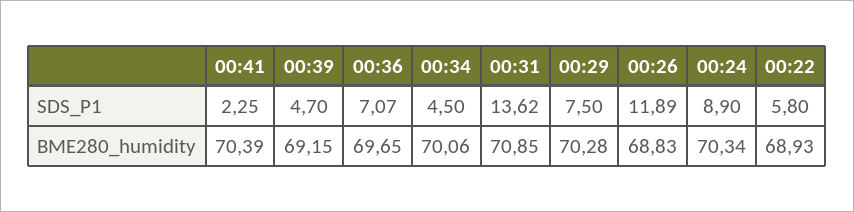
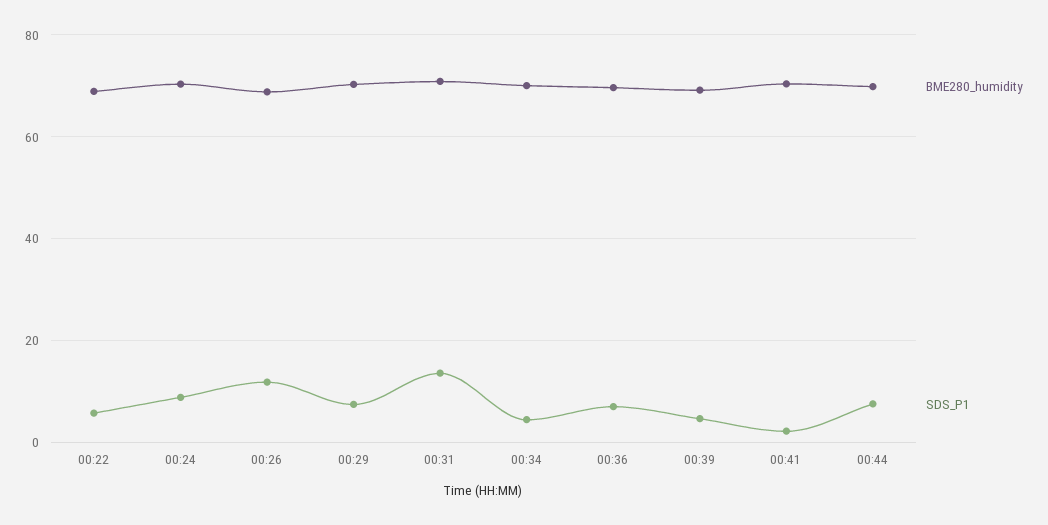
BME280_humidity, 00:44: none -> 70
SDS_P1, 00:44: none -> 8

